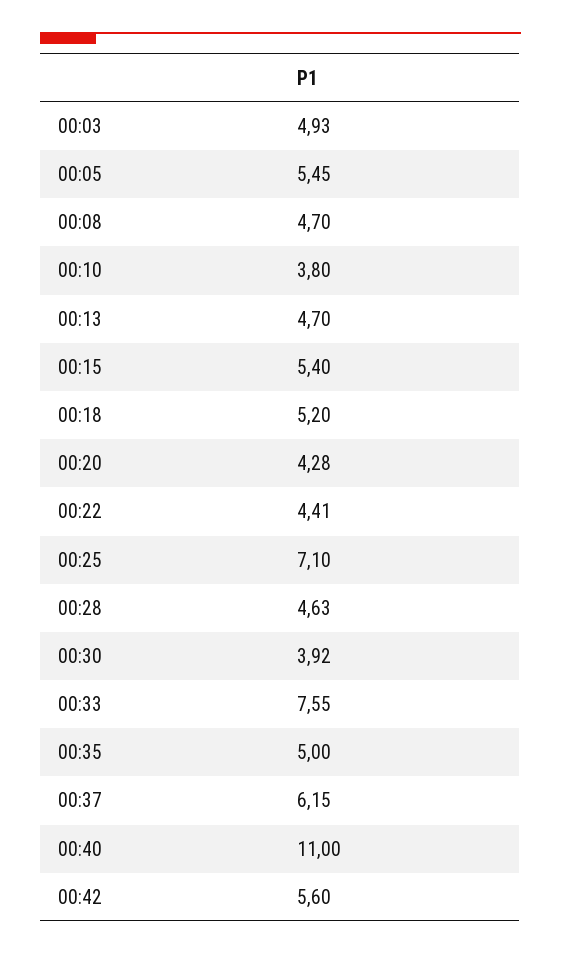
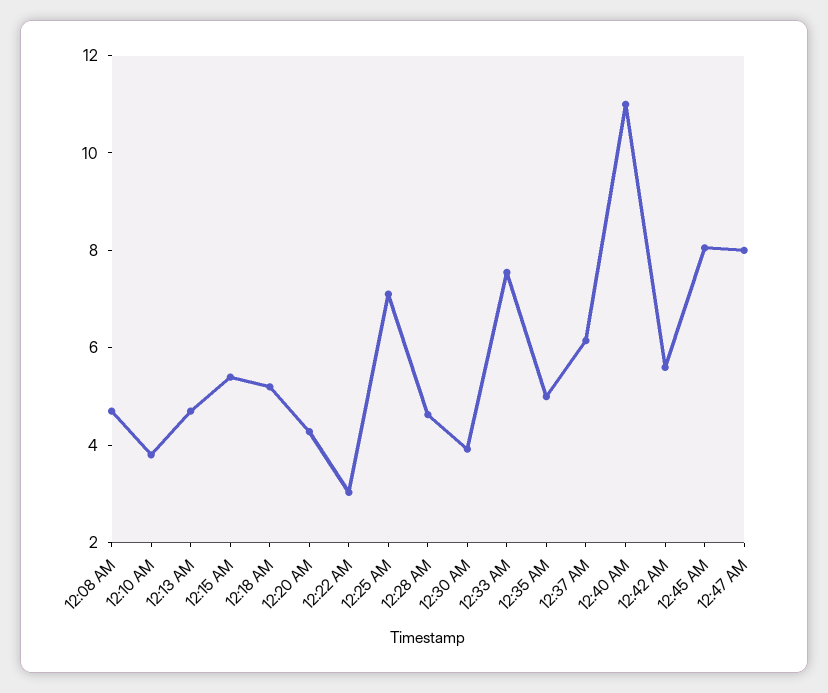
00:03: 4.93 -> none
00:05: 5.45 -> none
00:22: 4.41 -> 3
12:45 AM: none -> 8
12:47 AM: none -> 8

